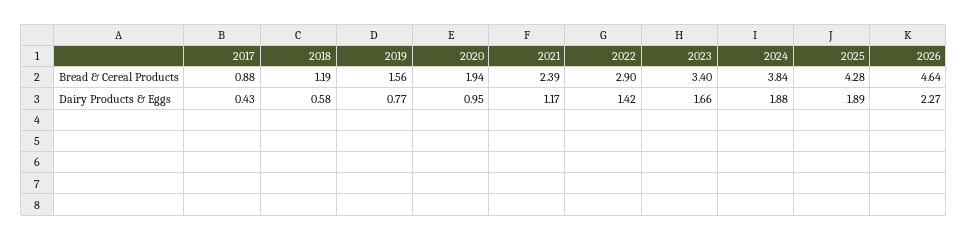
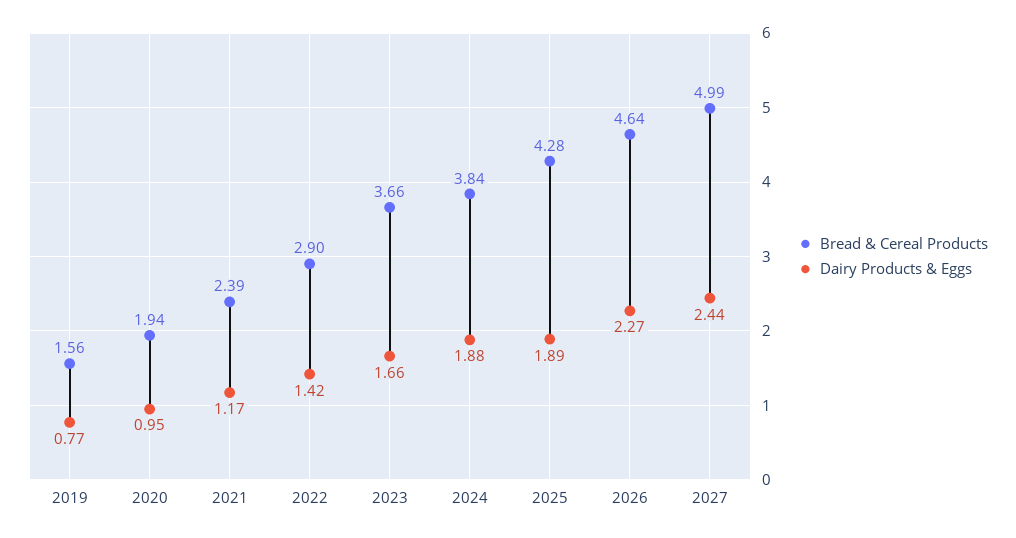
Bread & Cereal Products, 2017: 0.88 -> none
Bread & Cereal Products, 2018: 1.19 -> none
Bread & Cereal Products, 2023: 3.4 -> 3.66
Dairy Products & Eggs, 2017: 0.43 -> none
Dairy Products & Eggs, 2018: 0.58 -> none
Bread & Cereal Products, 2027: none -> 4.99
Dairy Products & Eggs, 2027: none -> 2.44

